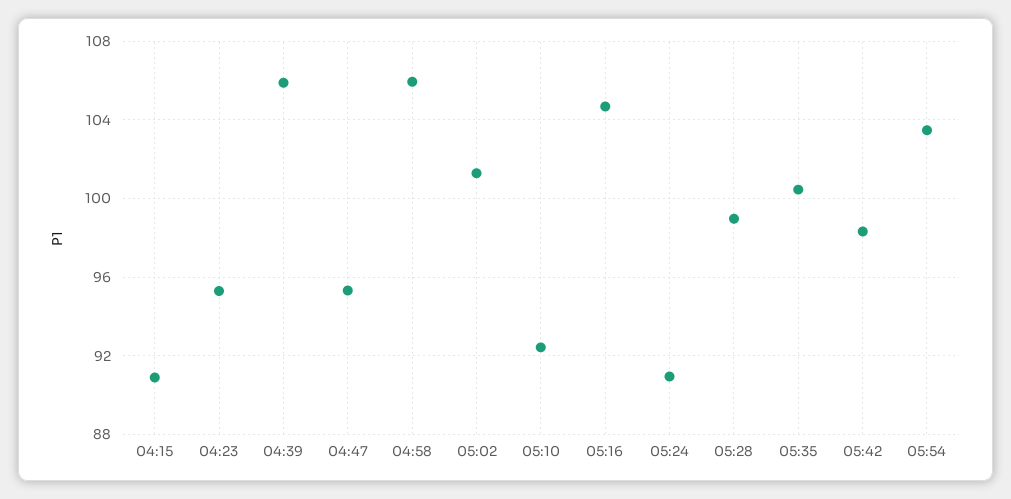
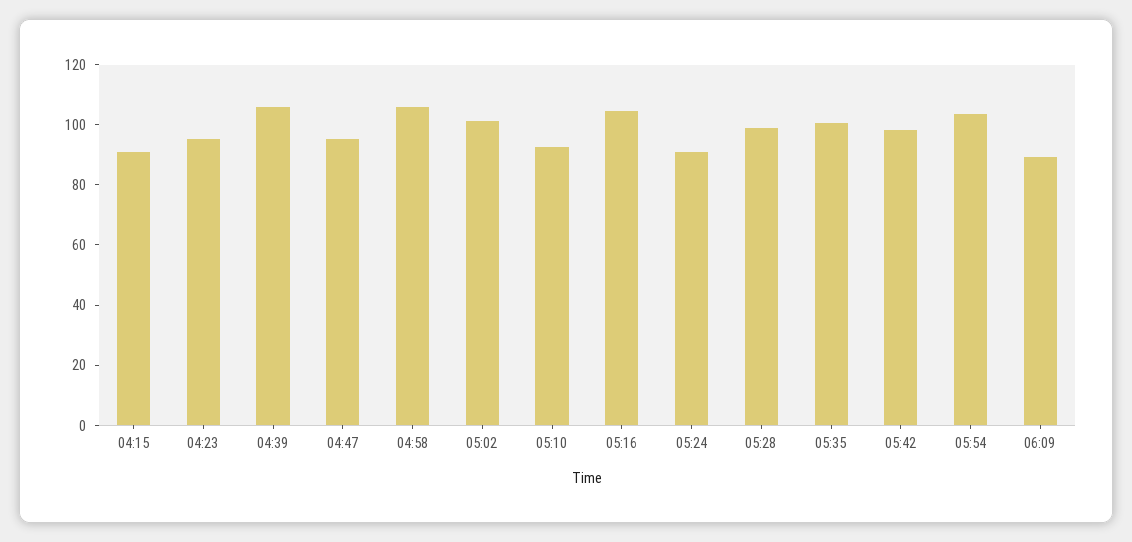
06:09: none -> 90

